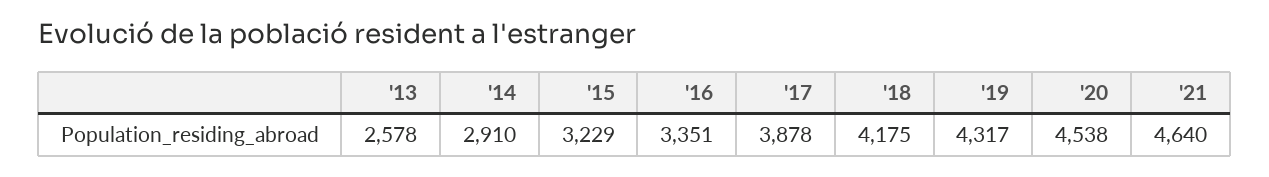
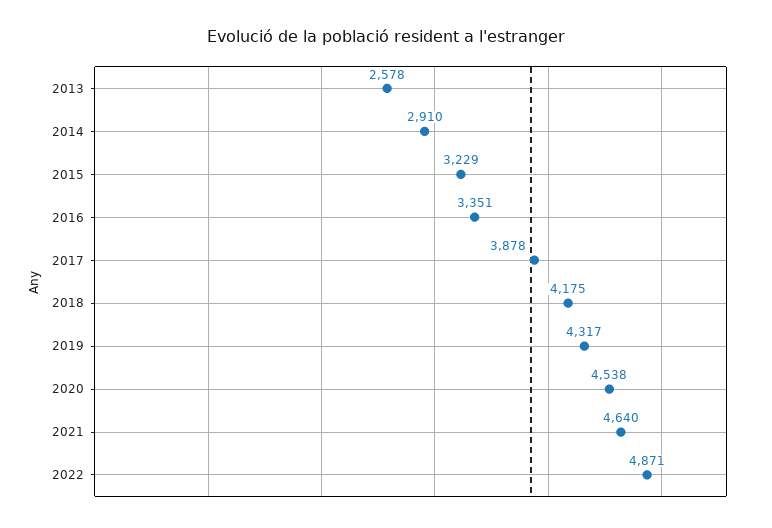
2022: none -> 4871

